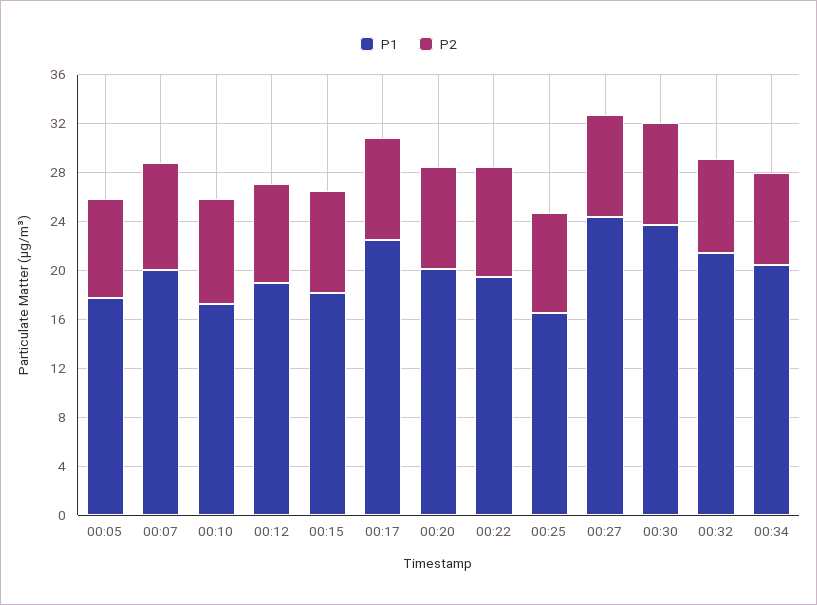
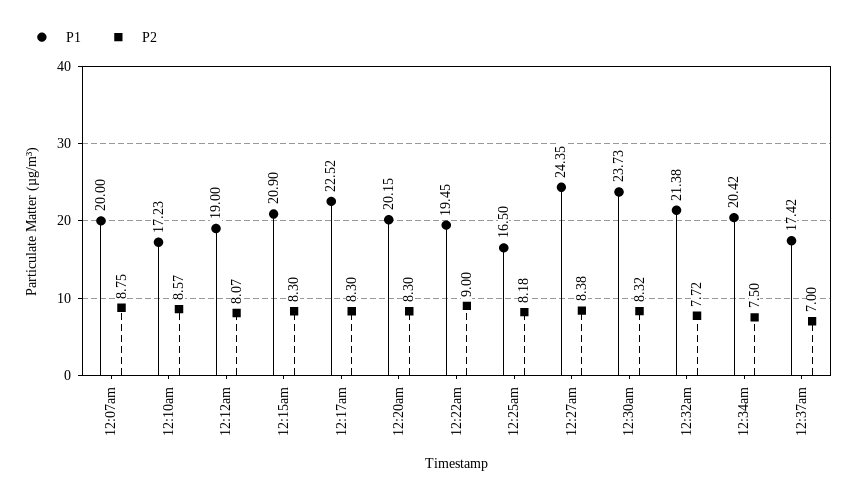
P1, 00:05: 18 -> none
P2, 00:05: 8 -> none
P1, 00:15: 18 -> 20.9
P1, 12:37am: none -> 17.42
P2, 12:37am: none -> 7

